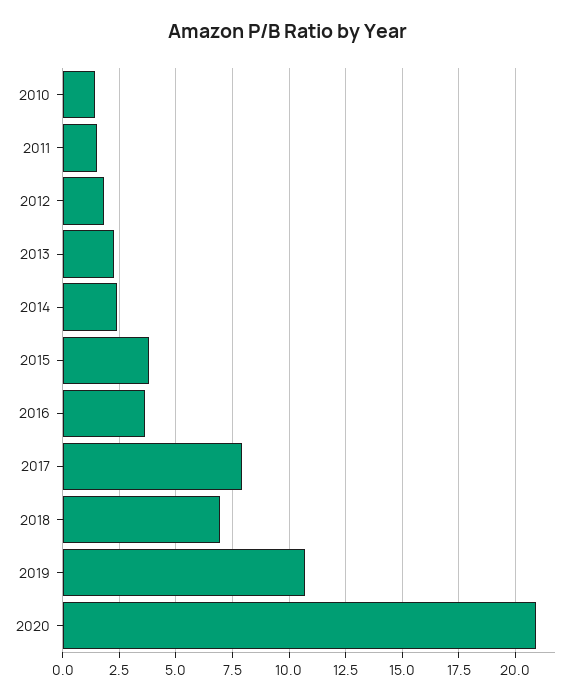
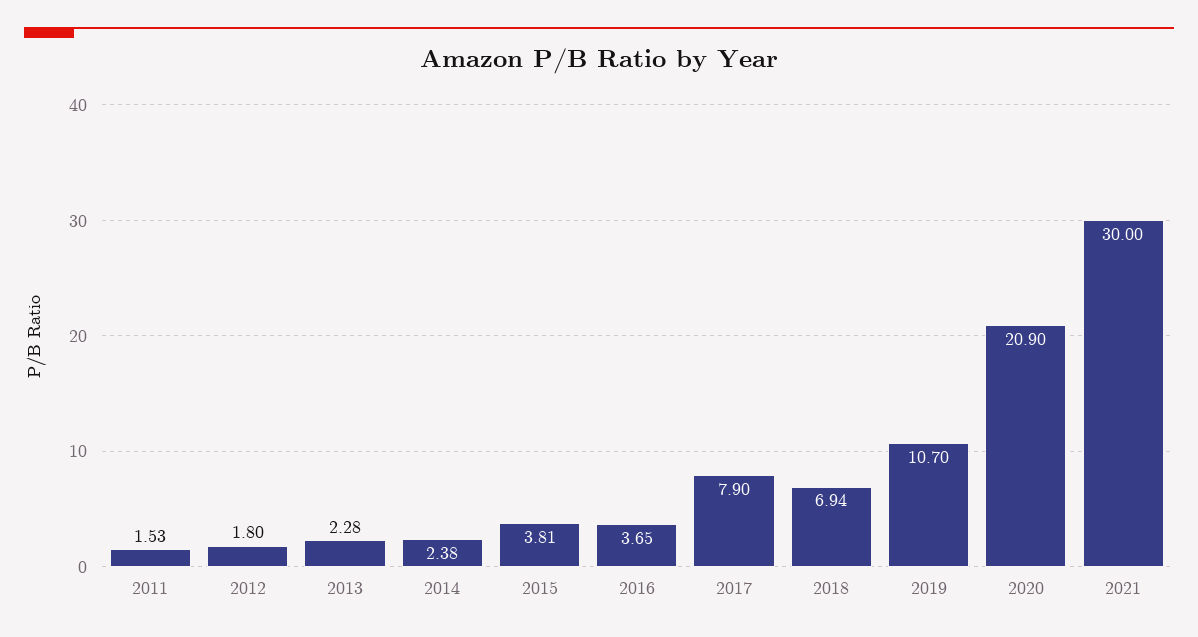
2010: 1.5 -> none
2021: none -> 30

